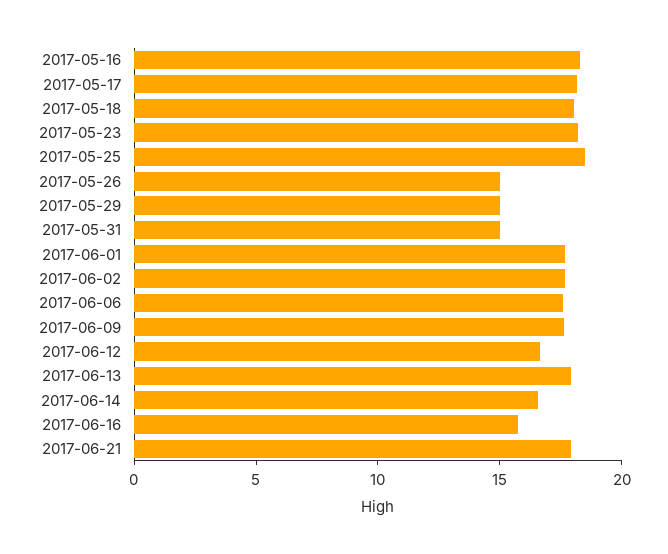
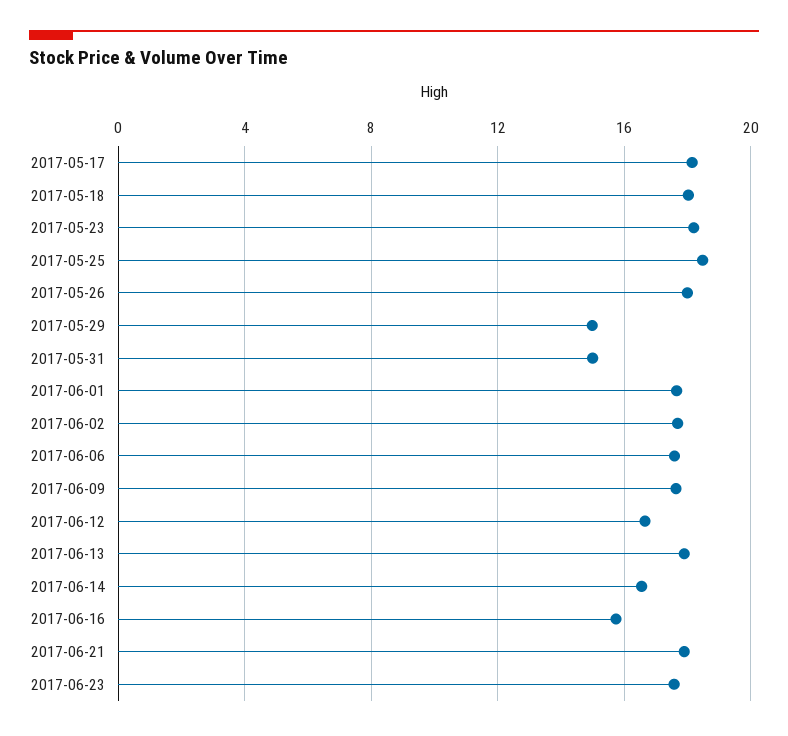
2017-05-16: 18 -> none
2017-05-26: 15 -> 18
2017-06-23: none -> 17.5

